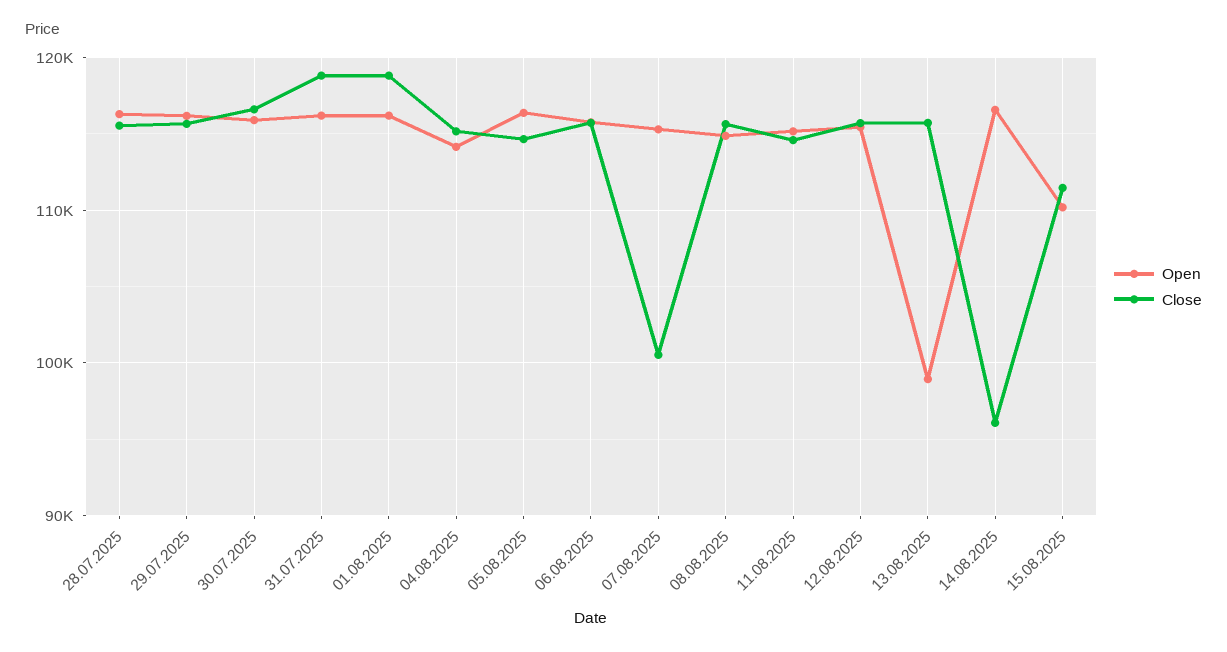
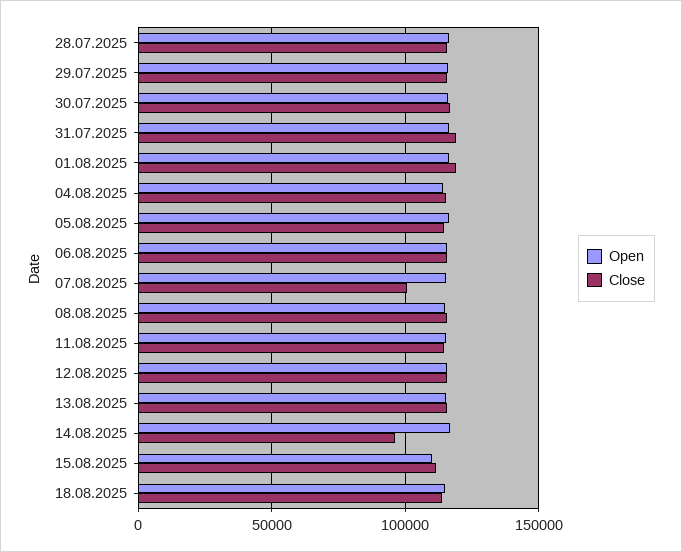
Open, 13.08.2025: 99000 -> 115000
Open, 18.08.2025: none -> 115000
Close, 18.08.2025: none -> 115000

